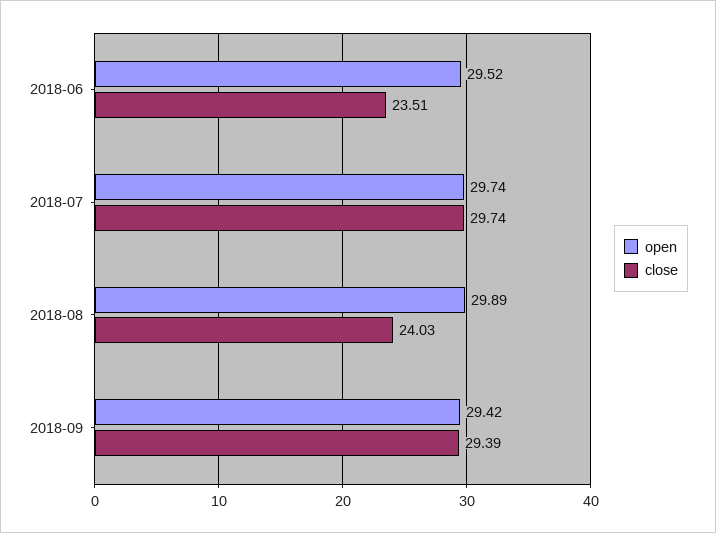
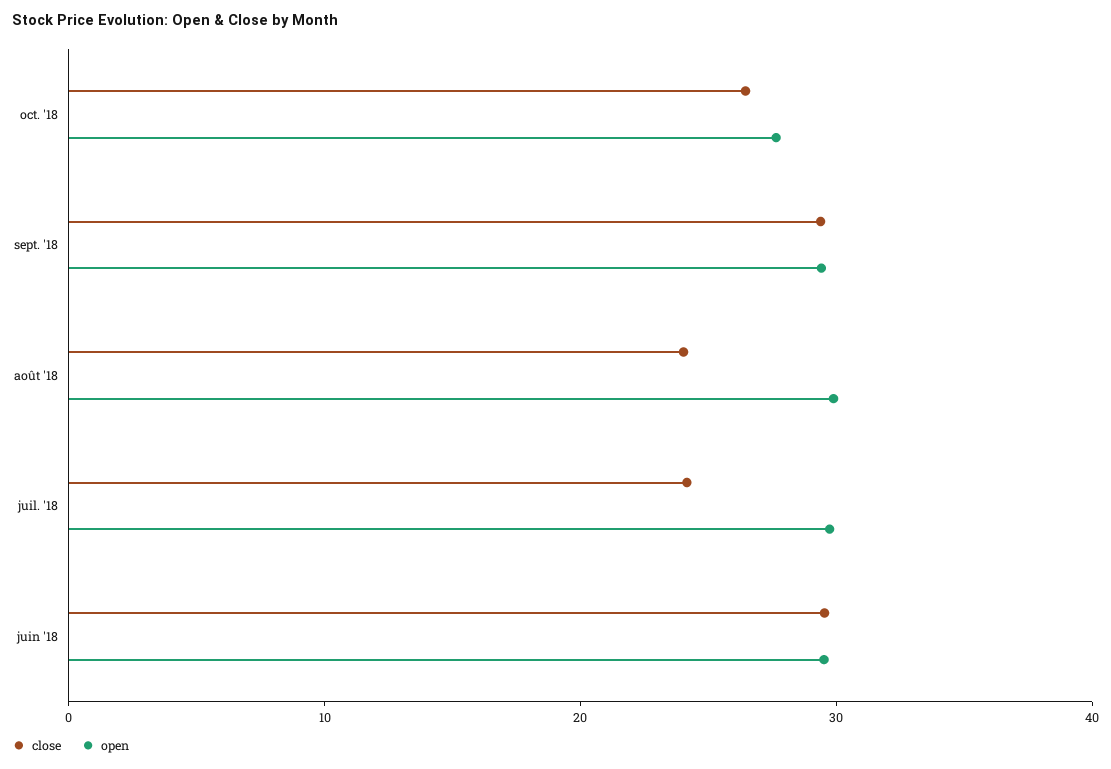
close, 2018-06: 23.51 -> 30
close, 2018-07: 29.74 -> 24
close, oct. '18: none -> 26
open, oct. '18: none -> 28

